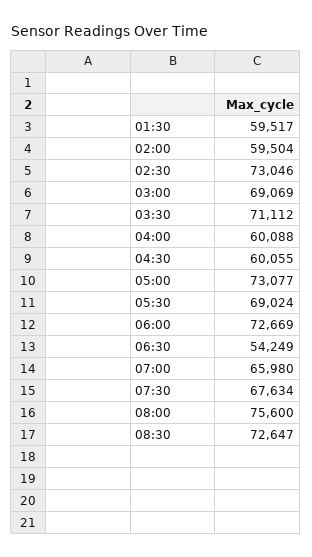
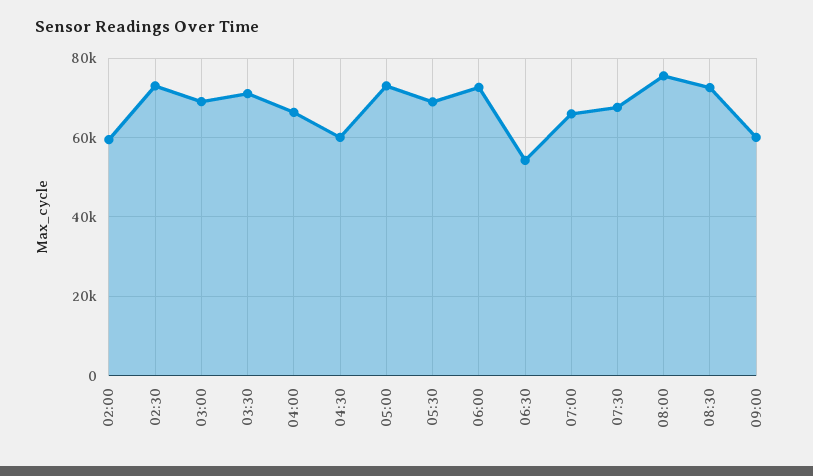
01:30: 59517 -> none
04:00: 60088 -> 66000
09:00: none -> 60000

